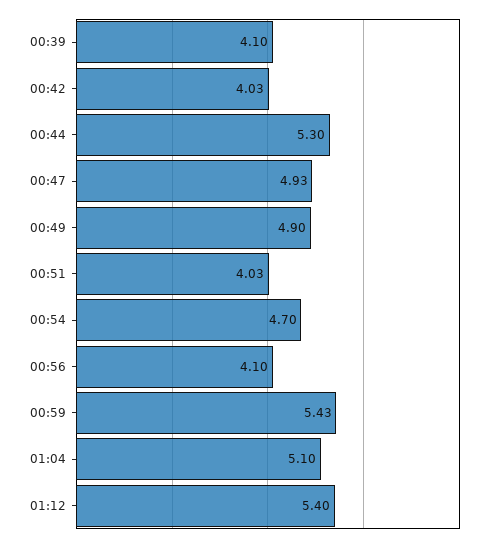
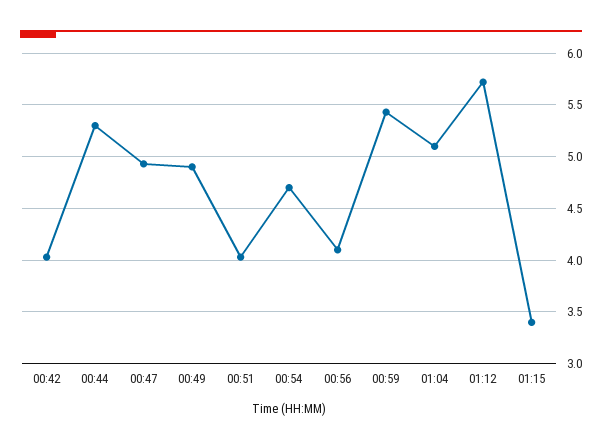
00:39: 4.1 -> none
01:12: 5.4 -> 5.7
01:15: none -> 3.4

